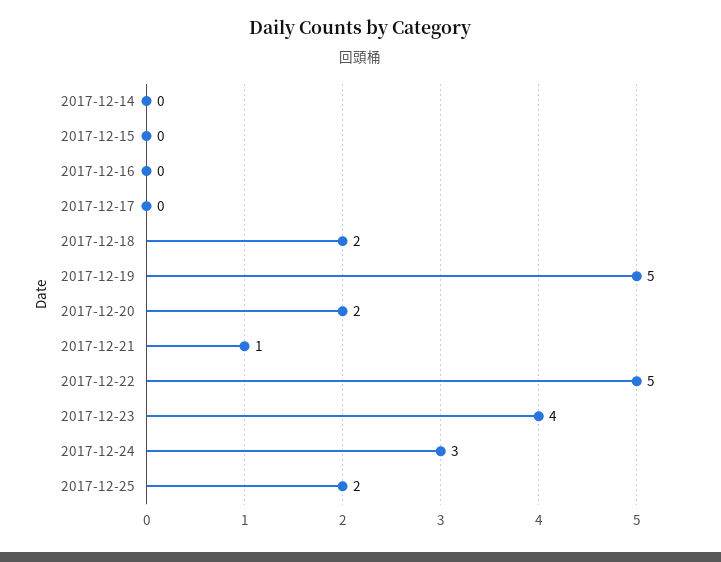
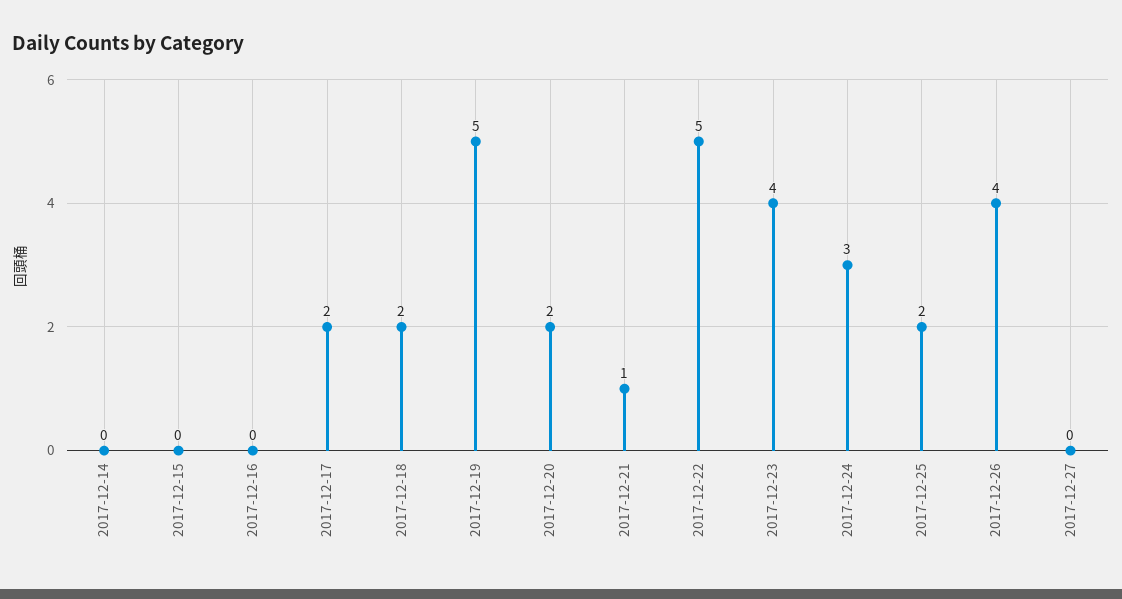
2017-12-17: 0 -> 2
2017-12-26: none -> 4
2017-12-27: none -> 0

